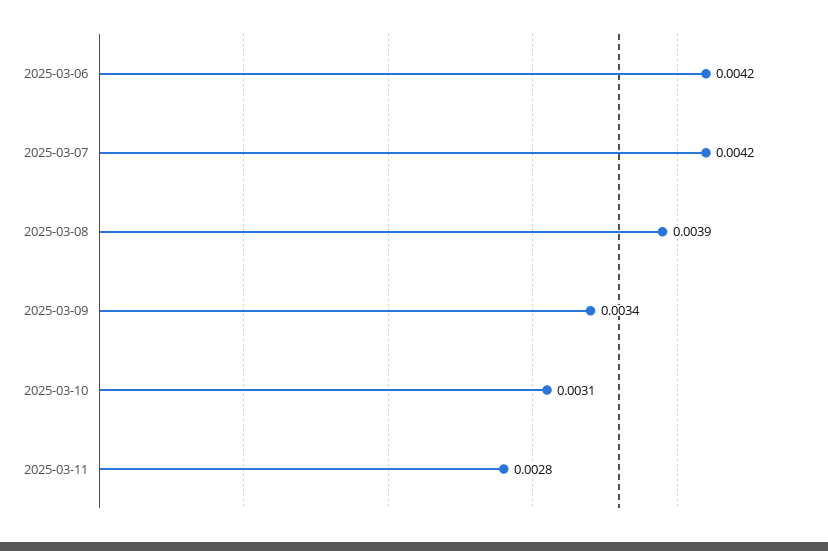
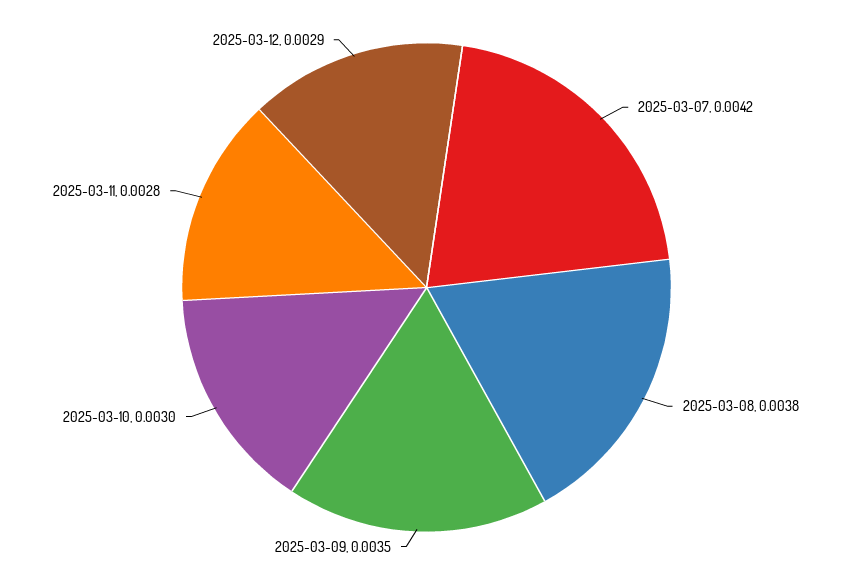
2025-03-06: 0.0042 -> none
2025-03-08: 0.0039 -> 0.0038
2025-03-09: 0.0034 -> 0.0035
2025-03-10: 0.0031 -> 0.003
2025-03-12: none -> 0.0029

